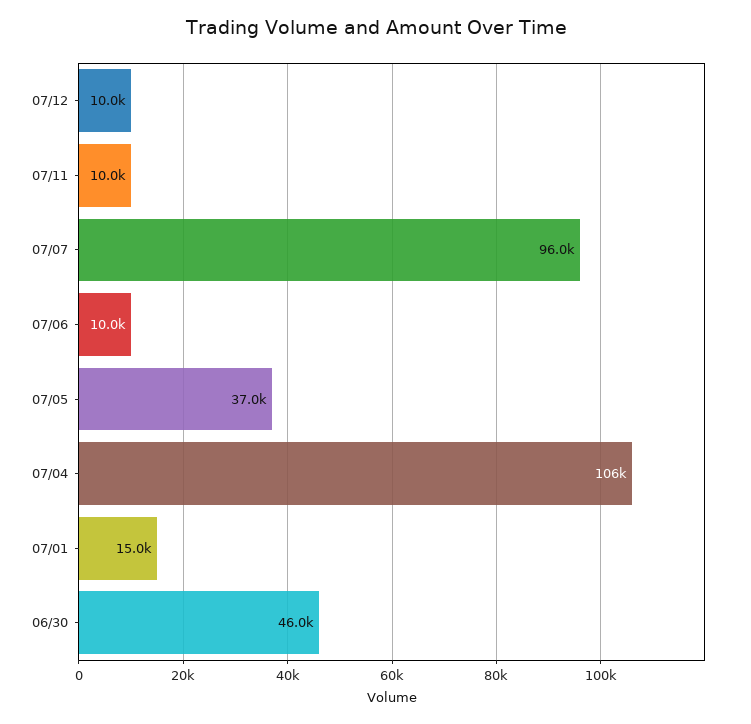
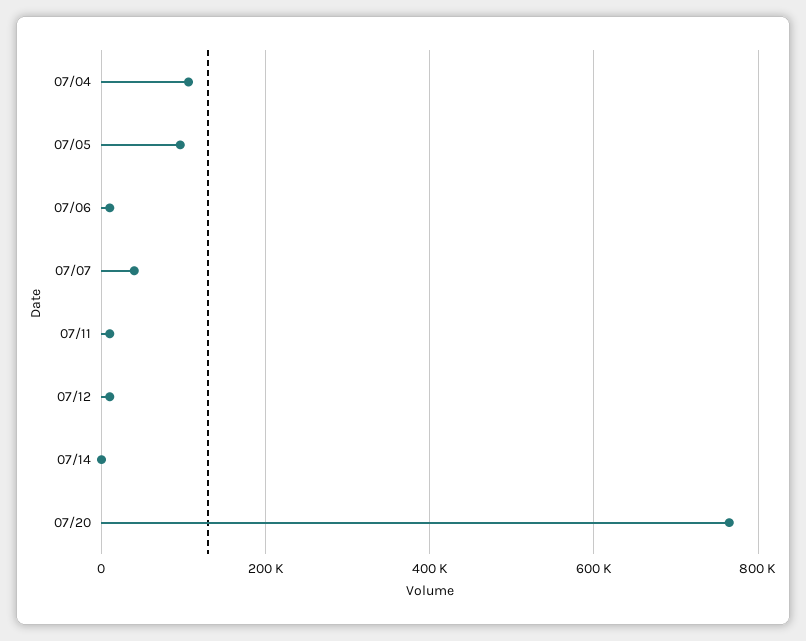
07/07: 96000 -> 40000
07/05: 37000 -> 100000
07/01: 15000 -> none
06/30: 46000 -> none
07/14: none -> 0
07/20: none -> 760000

